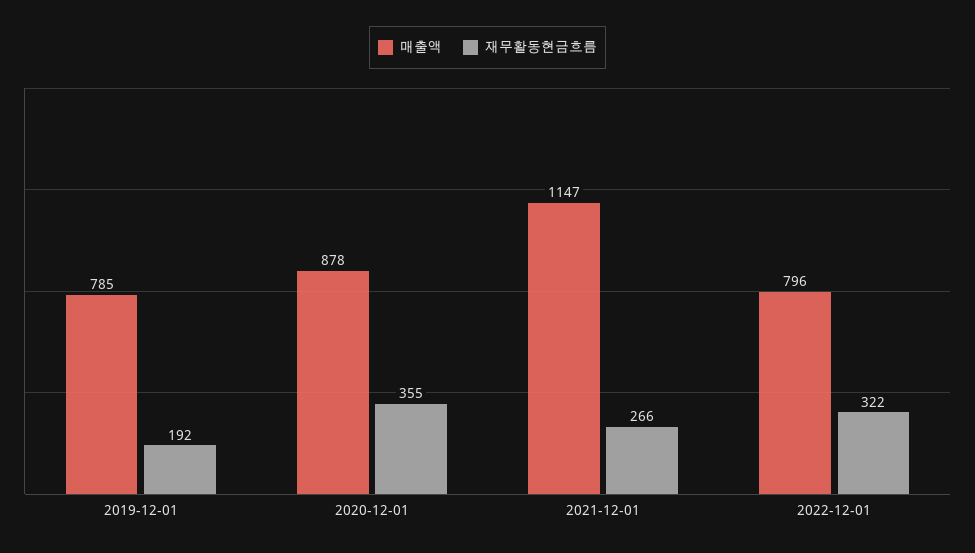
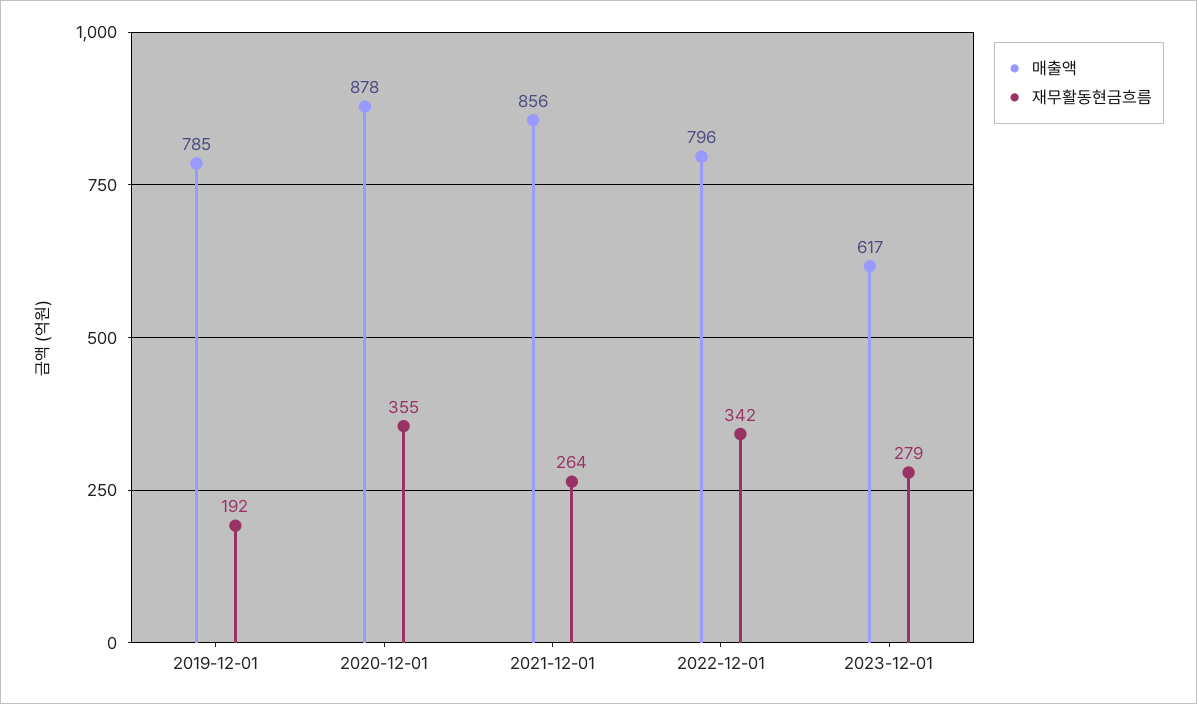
매출액, 2021-12-01: 1147 -> 856
재무활동현금흐름, 2021-12-01: 266 -> 264
재무활동현금흐름, 2022-12-01: 322 -> 342
매출액, 2023-12-01: none -> 617
재무활동현금흐름, 2023-12-01: none -> 279

